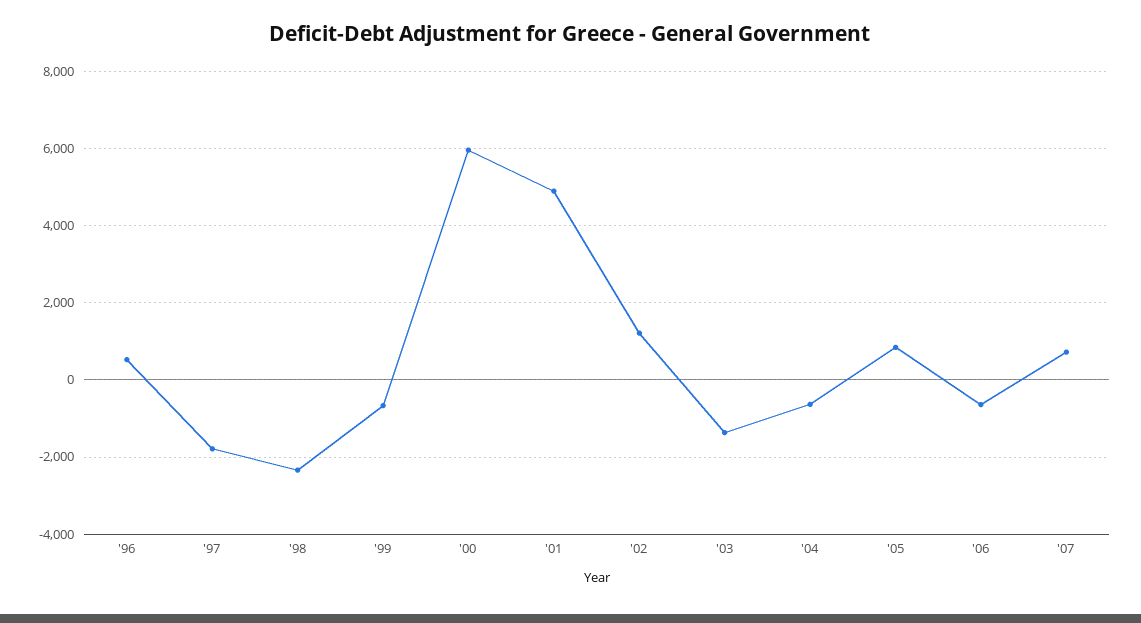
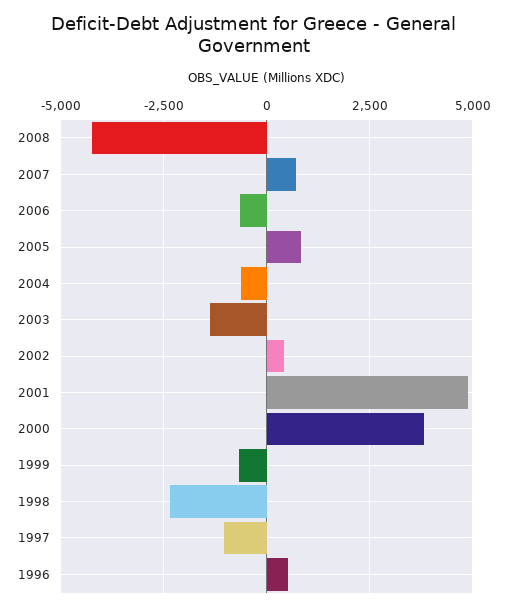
'97: -1800 -> -1000
'00: 6000 -> 3750
'02: 1200 -> 500
2008: none -> -4250

